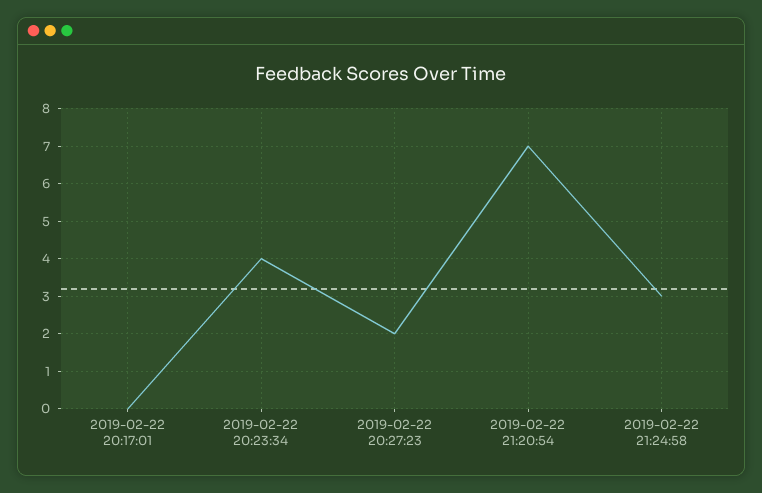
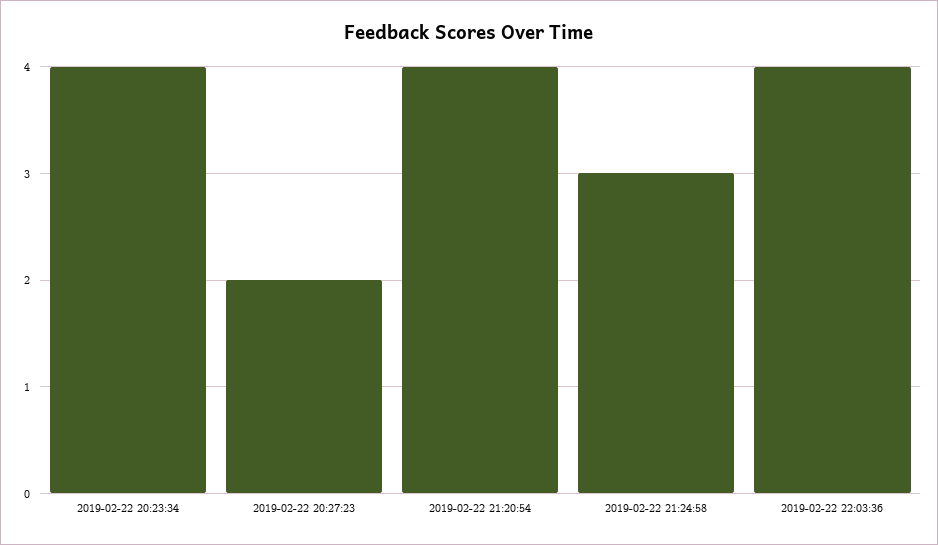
2019-02-22 20:17:01: 0 -> none
2019-02-22 21:20:54: 7 -> 4
2019-02-22 22:03:36: none -> 4

